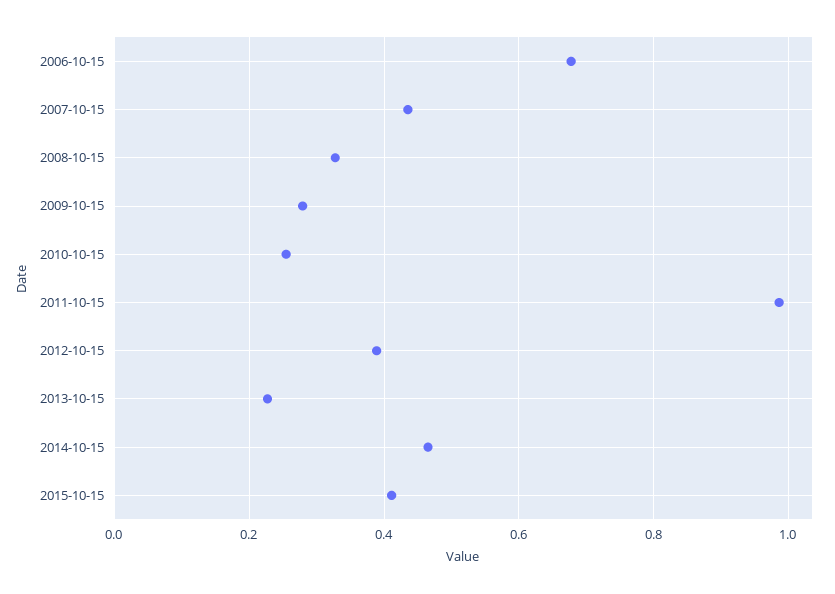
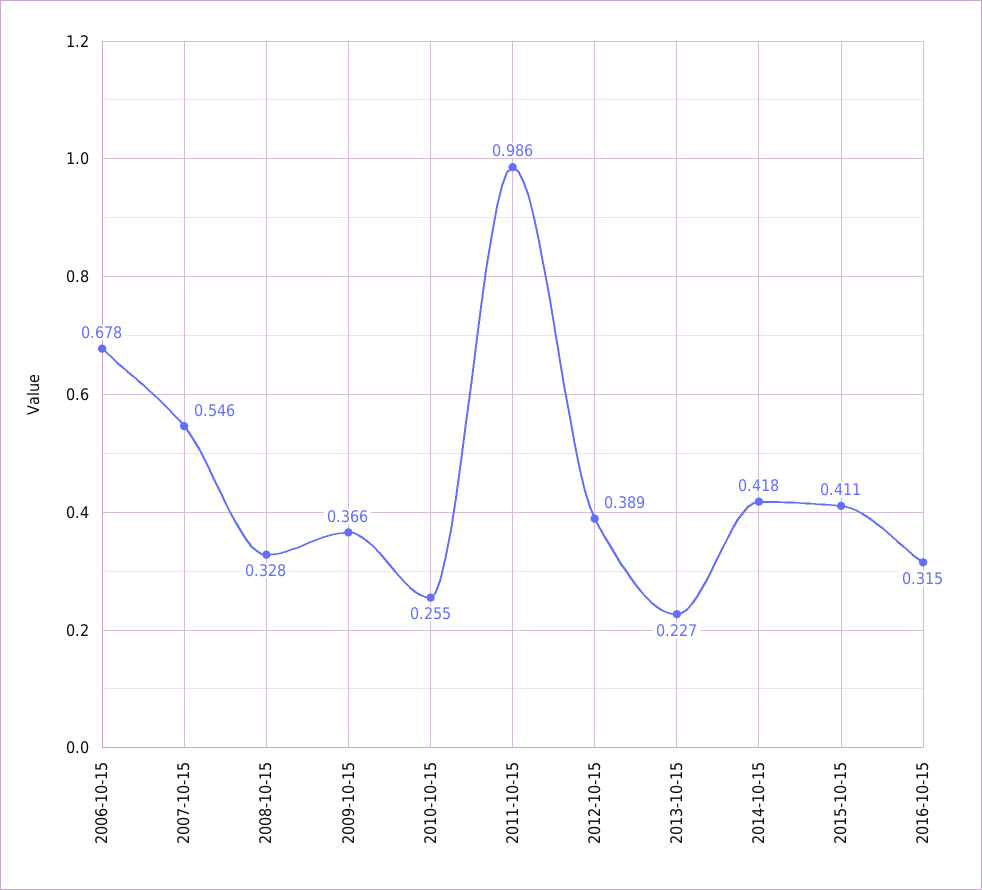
2007-10-15: 0.44 -> 0.546
2009-10-15: 0.28 -> 0.366
2014-10-15: 0.46 -> 0.418
2016-10-15: none -> 0.315

